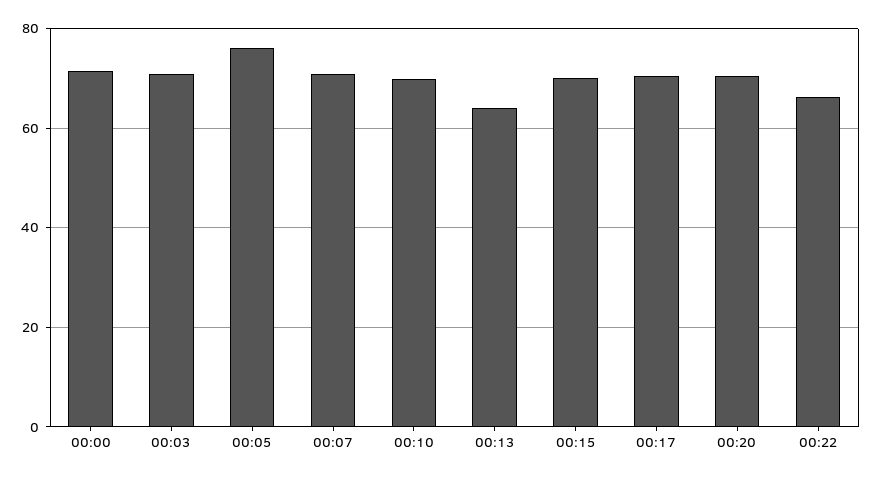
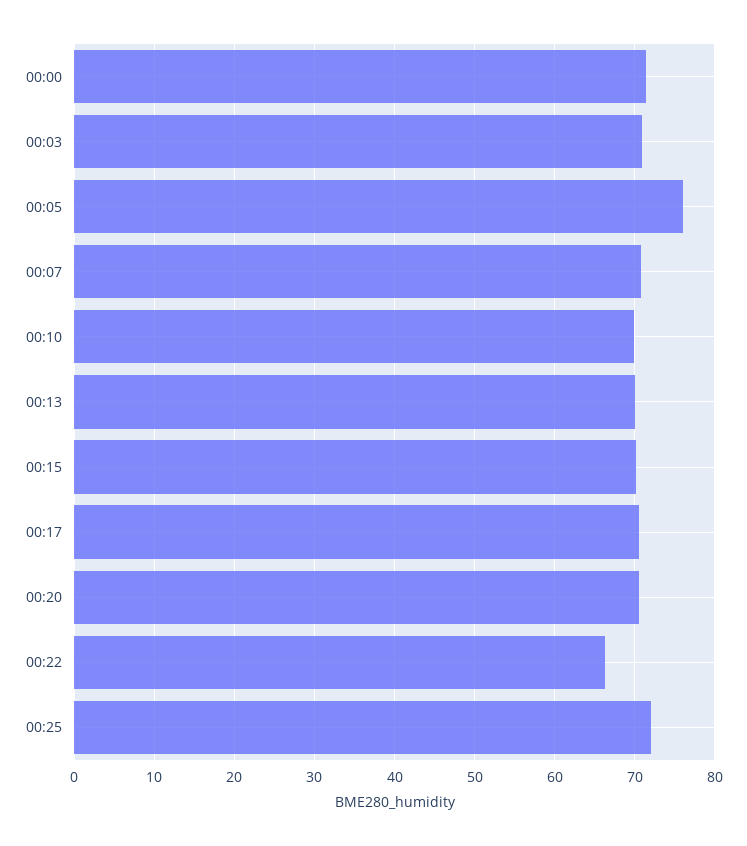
00:13: 64 -> 70
00:25: none -> 72

